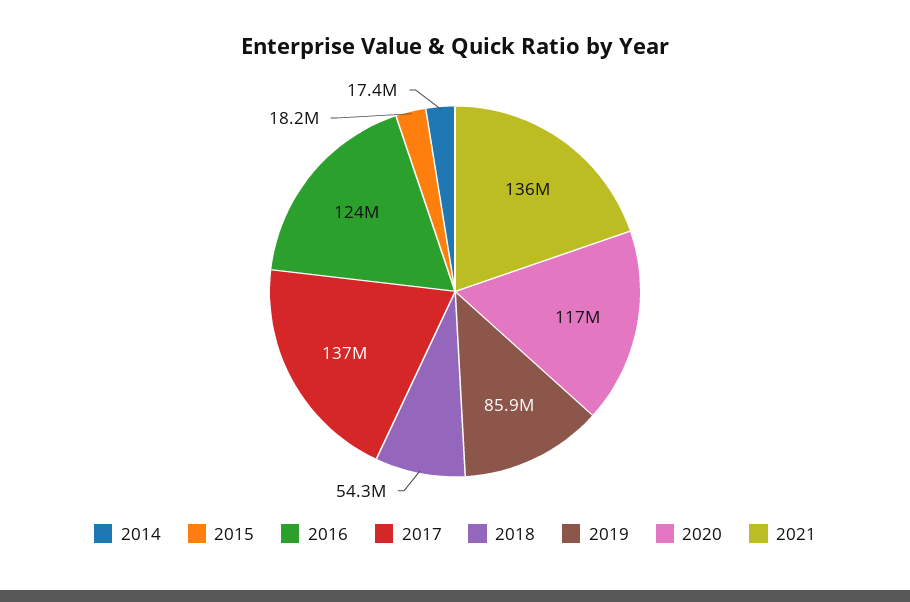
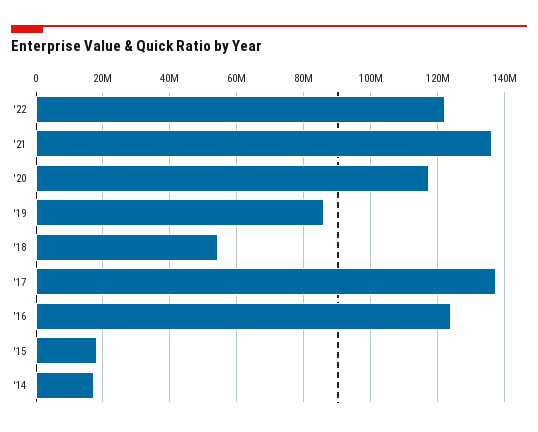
'22: none -> 122000000

